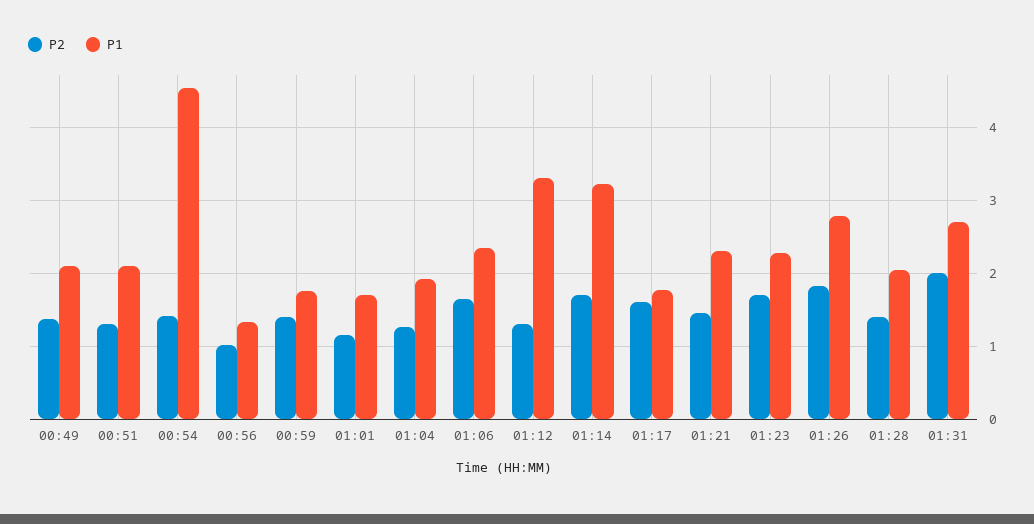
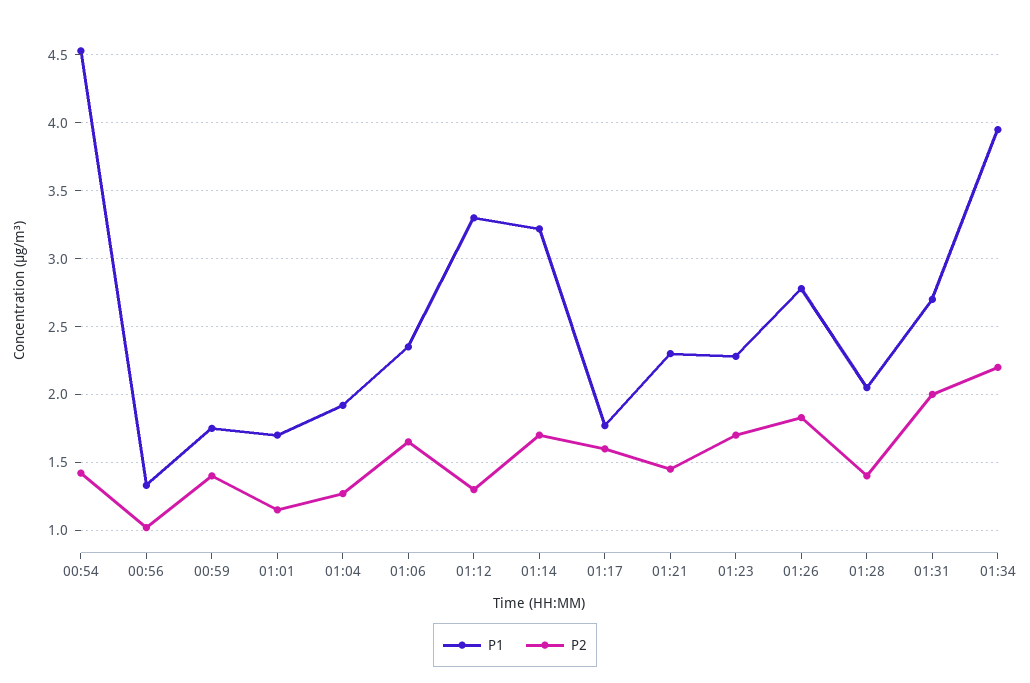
P2, 00:49: 1.4 -> none
P1, 00:49: 2.1 -> none
P2, 00:51: 1.3 -> none
P1, 00:51: 2.1 -> none
P1, 01:34: none -> 3.95
P2, 01:34: none -> 2.2

